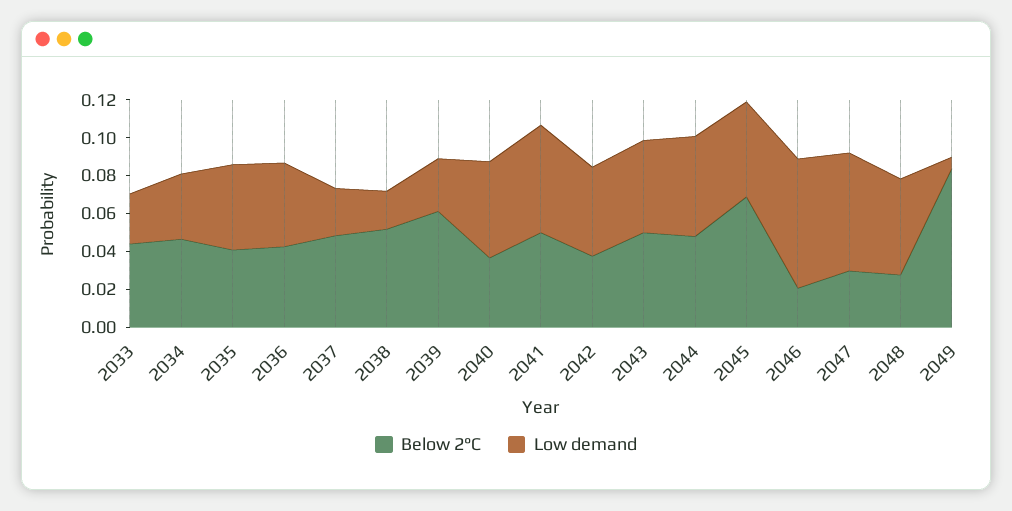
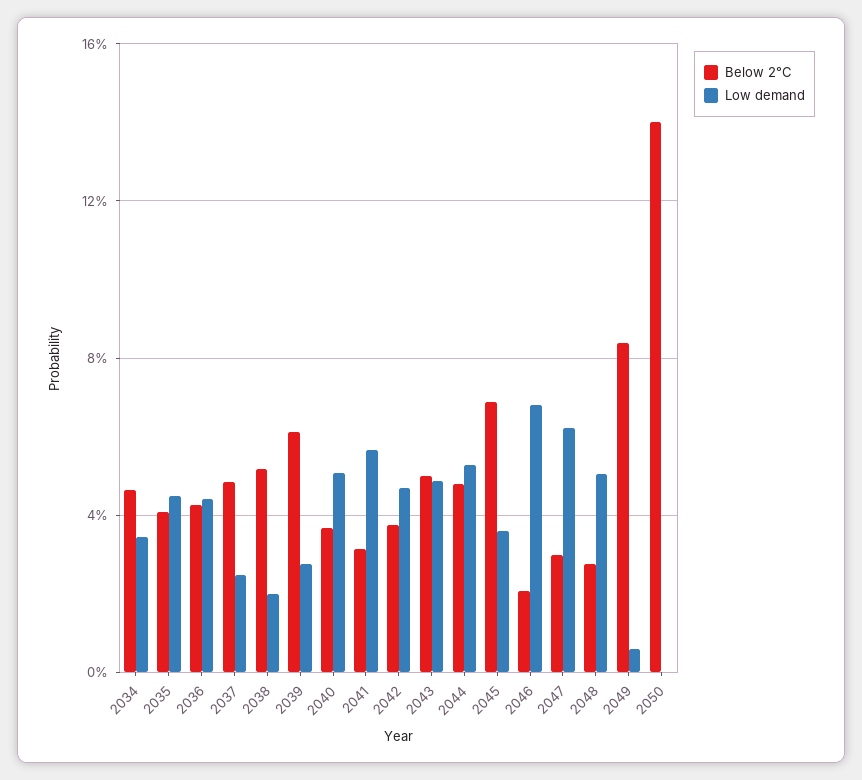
Below 2°C, 2033: 0.045 -> none
Low demand, 2033: 0.025 -> none
Below 2°C, 2041: 0.05 -> 0.03
Low demand, 2045: 0.05 -> 0.035
Below 2°C, 2050: none -> 0.14
Low demand, 2050: none -> 0

